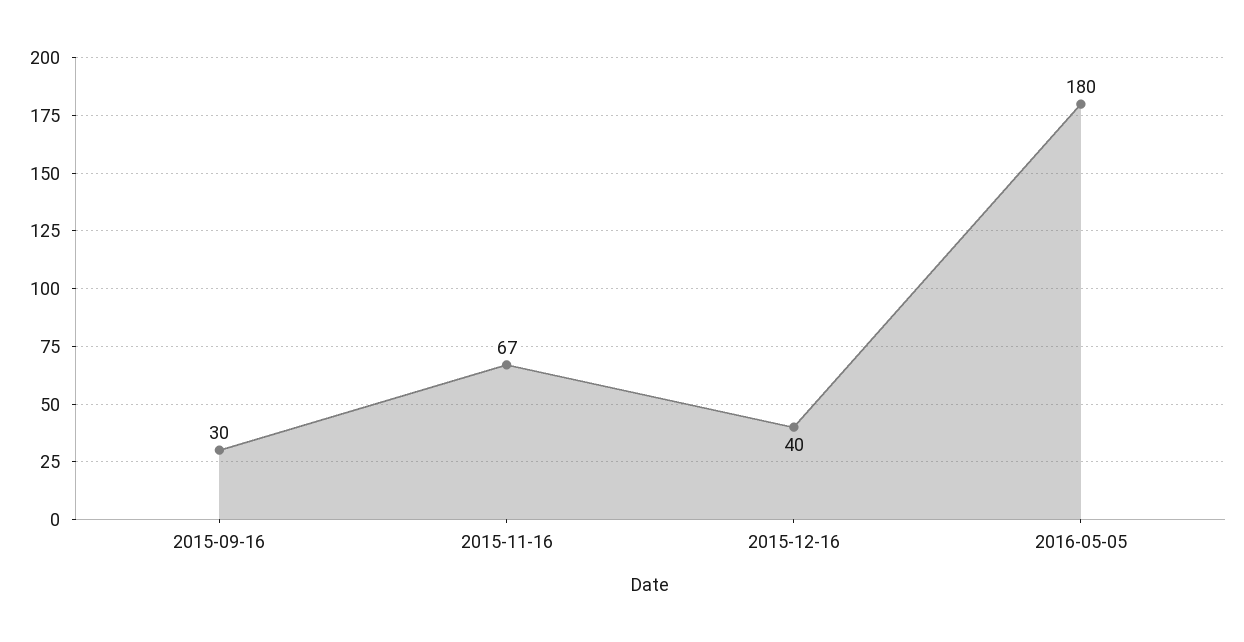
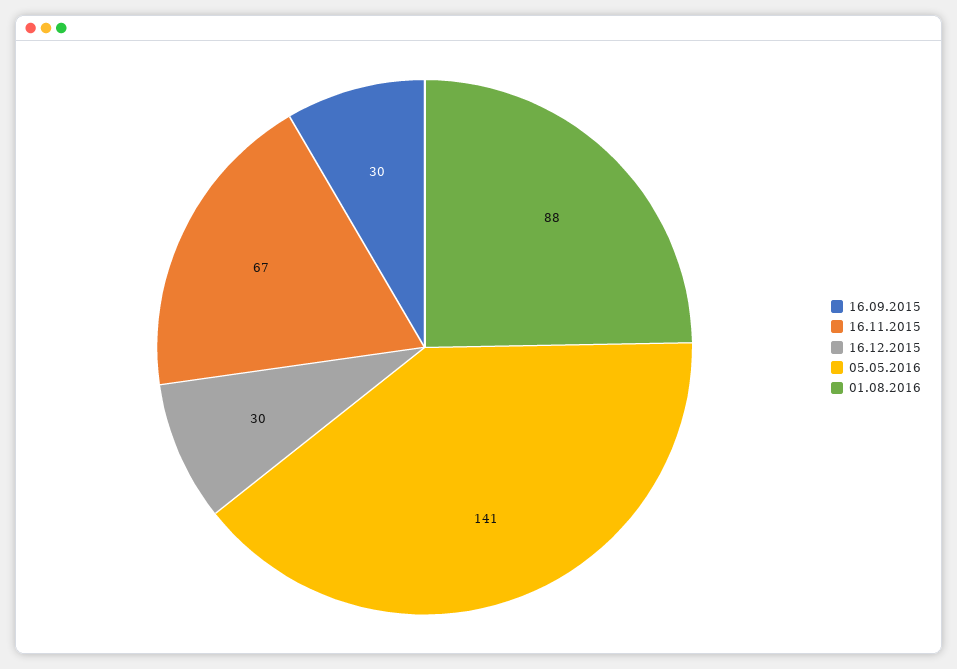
2015-12-16: 40 -> 30
2016-05-05: 180 -> 141
01.08.2016: none -> 88

